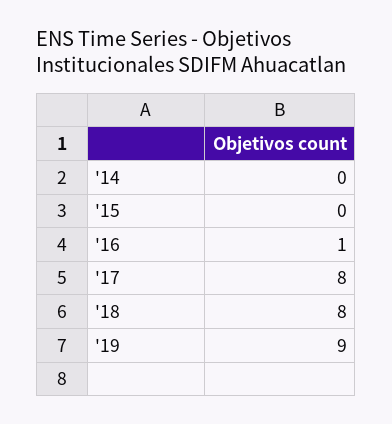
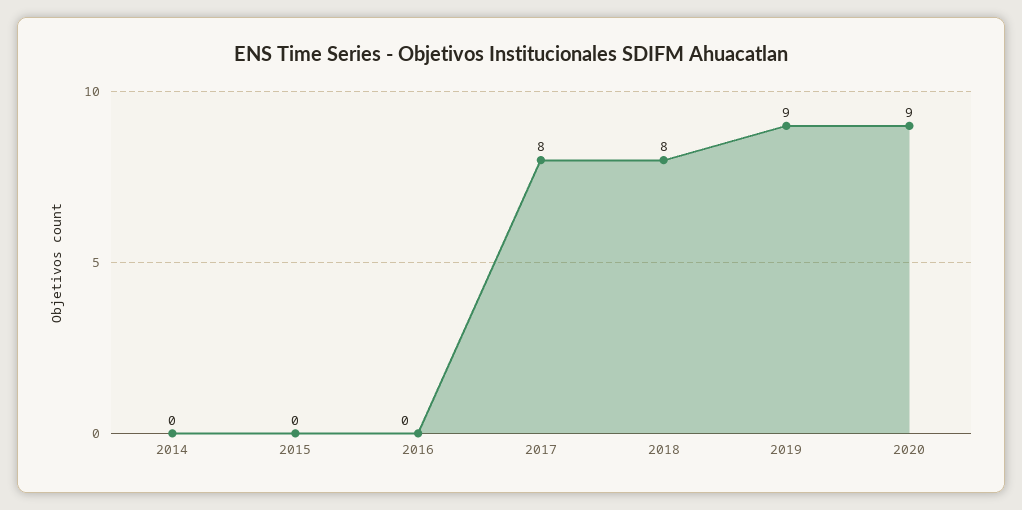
'16: 1 -> 0
2020: none -> 9

